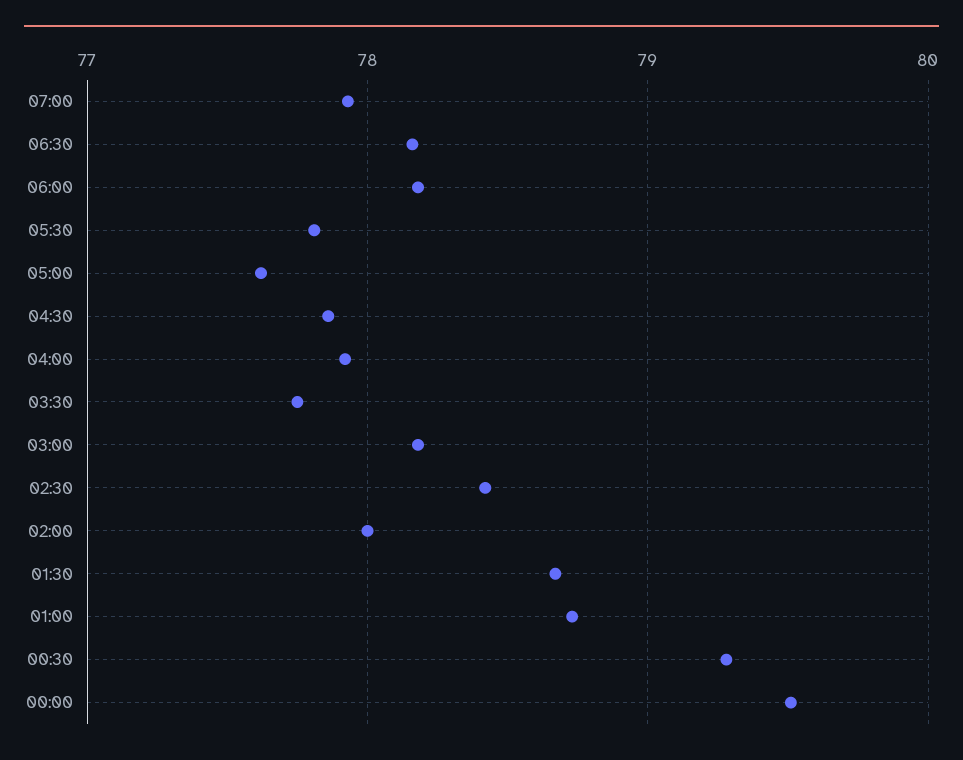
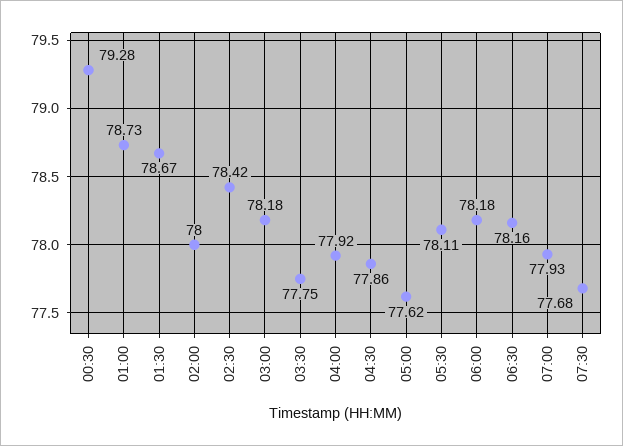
05:30: 77.8 -> 78.11
00:00: 79.5 -> none
07:30: none -> 77.68

